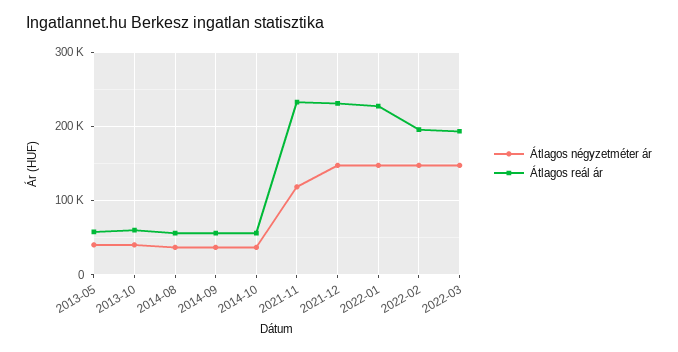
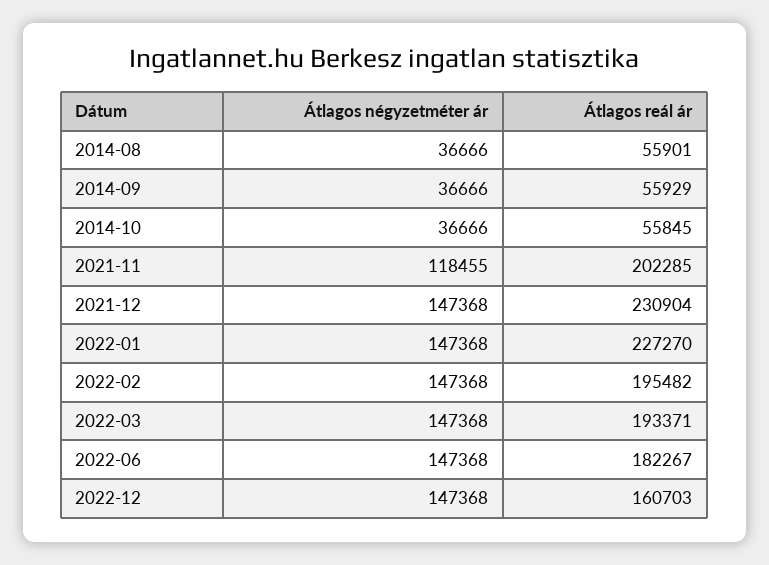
Átlagos négyzetméter ár, 2013-05: 40000 -> none
Átlagos reál ár, 2013-05: 60000 -> none
Átlagos négyzetméter ár, 2013-10: 40000 -> none
Átlagos reál ár, 2013-10: 60000 -> none
Átlagos reál ár, 2021-11: 230000 -> 202285
Átlagos négyzetméter ár, 2022-06: none -> 147368
Átlagos reál ár, 2022-06: none -> 182267
Átlagos négyzetméter ár, 2022-12: none -> 147368
Átlagos reál ár, 2022-12: none -> 160703

